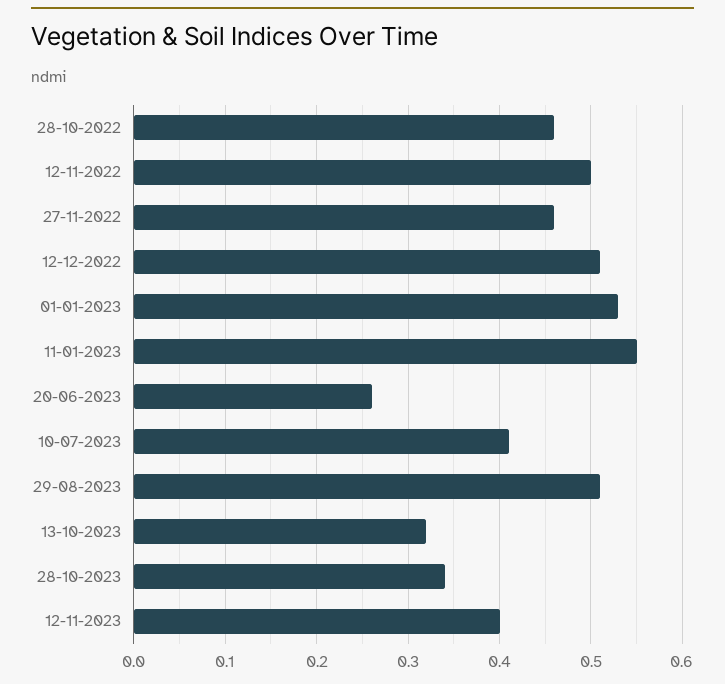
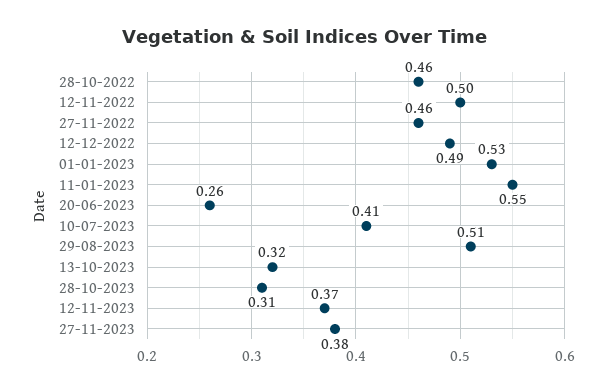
12-12-2022: 0.51 -> 0.49
28-10-2023: 0.34 -> 0.31
12-11-2023: 0.4 -> 0.37
27-11-2023: none -> 0.38

